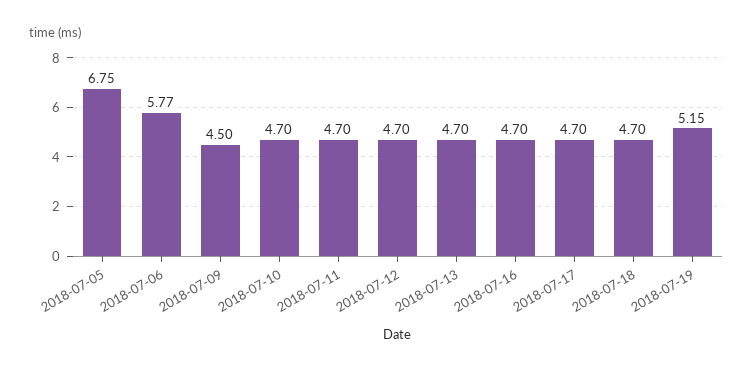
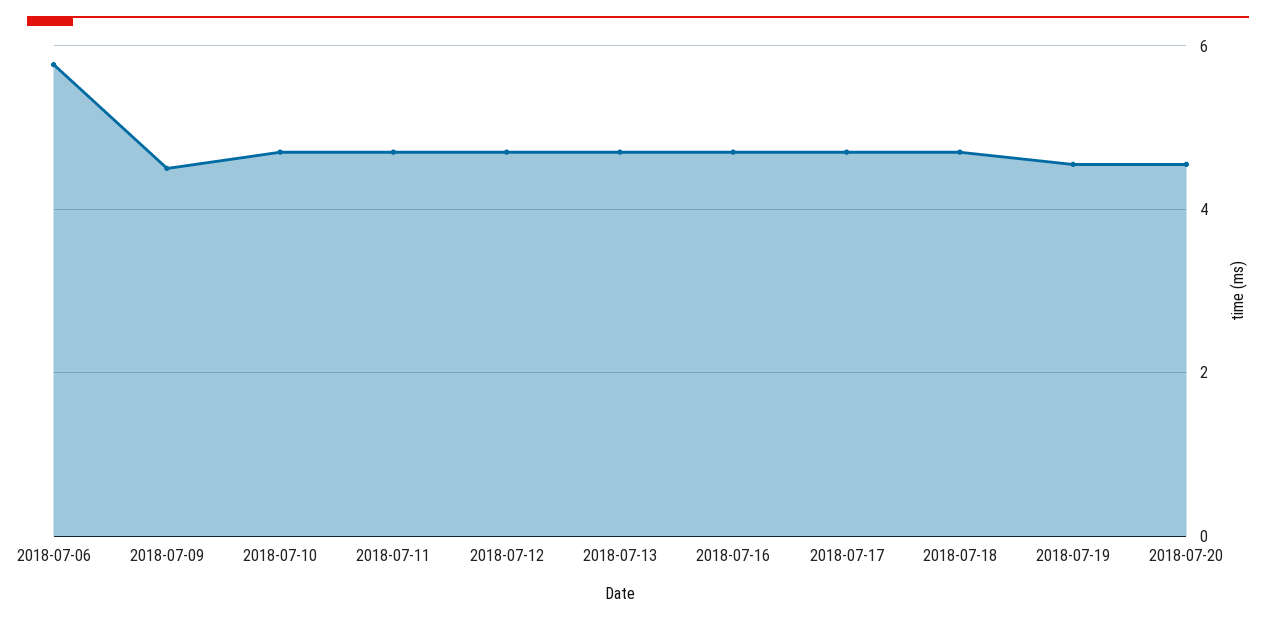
2018-07-05: 6.75 -> none
2018-07-19: 5.15 -> 4.6
2018-07-20: none -> 4.6

